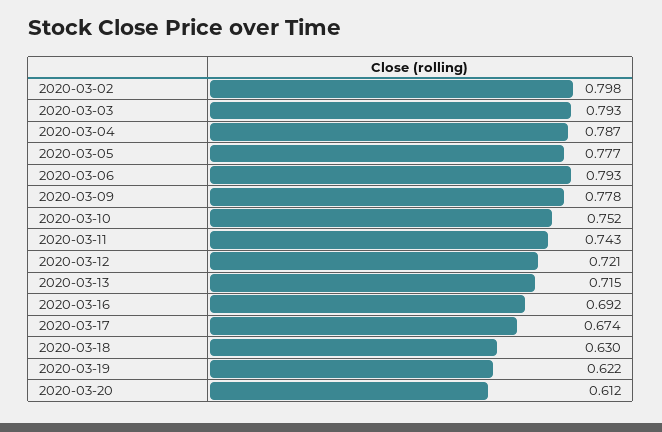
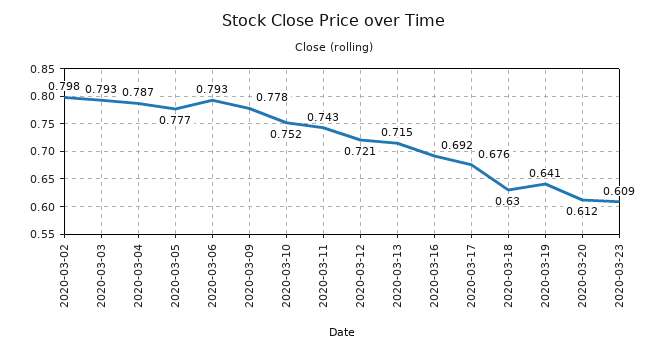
2020-03-17: 0.674 -> 0.676
2020-03-19: 0.622 -> 0.641
2020-03-23: none -> 0.609

